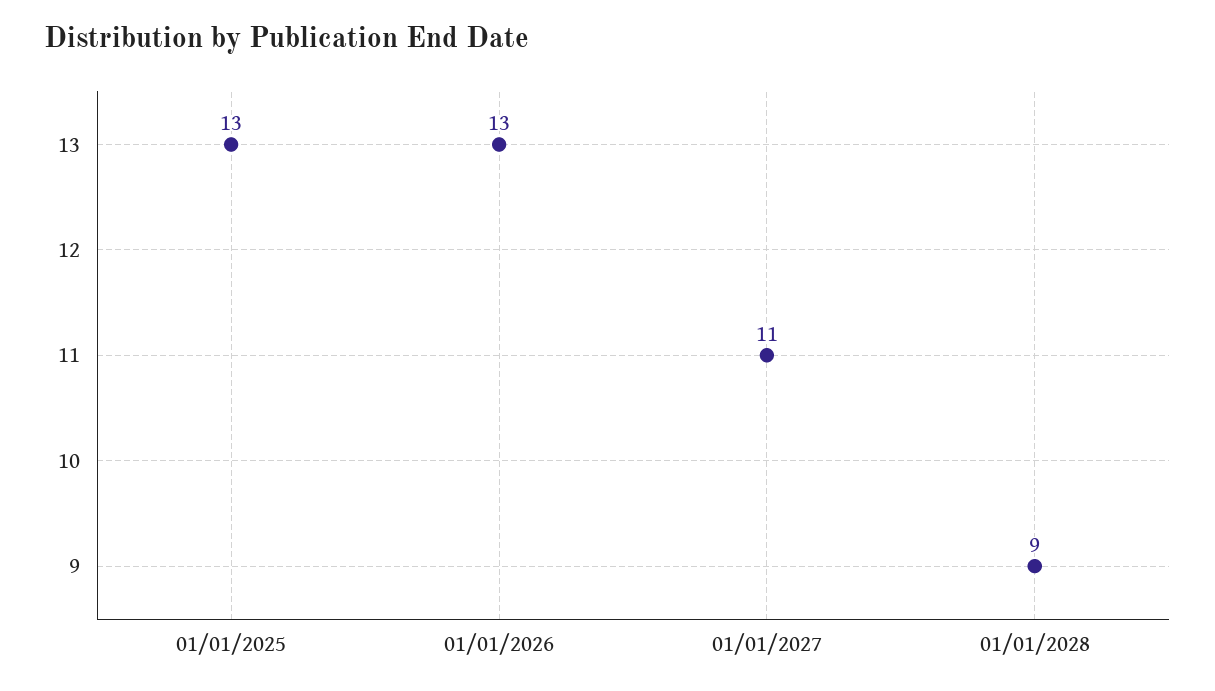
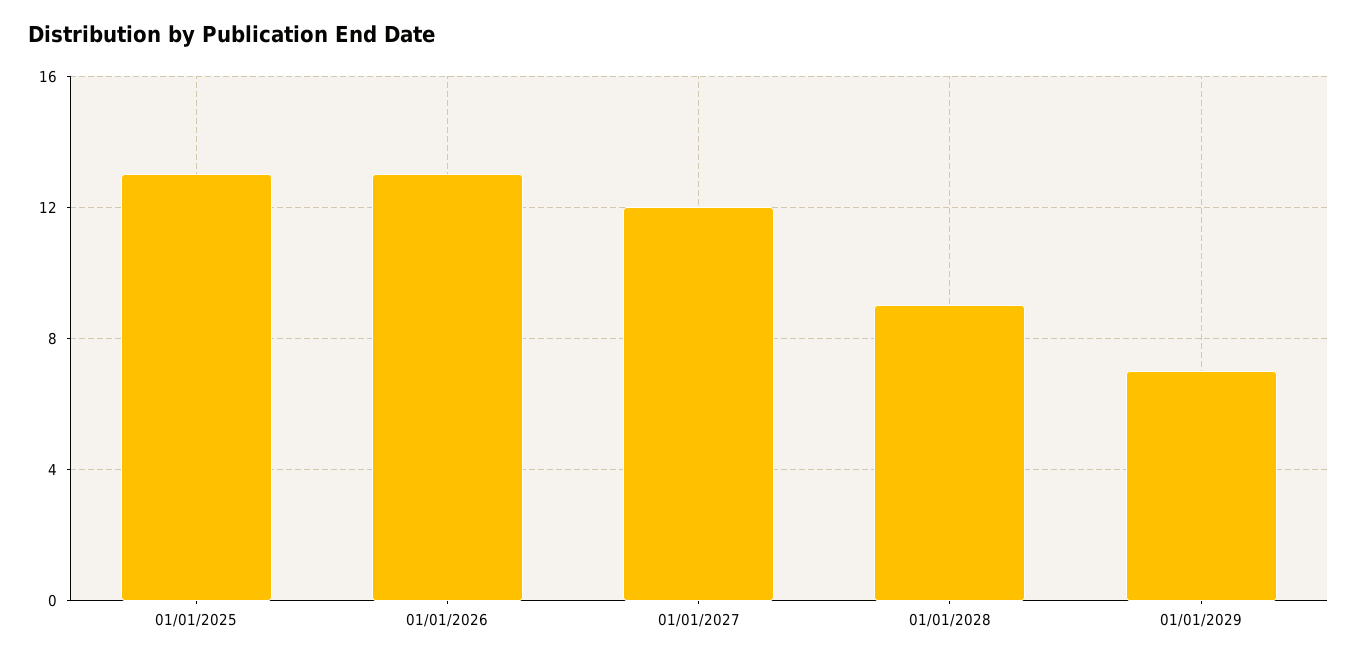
01/01/2027: 11 -> 12
01/01/2029: none -> 7

